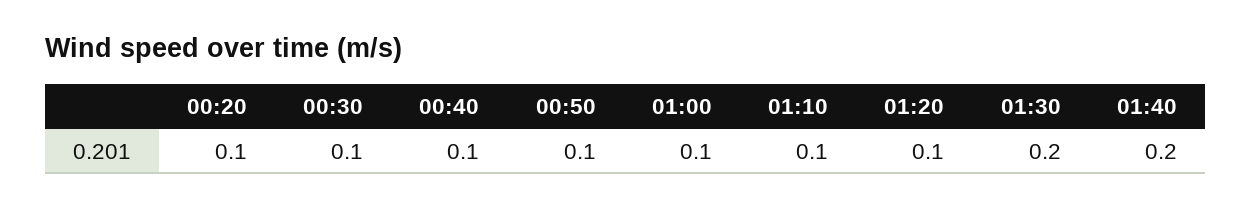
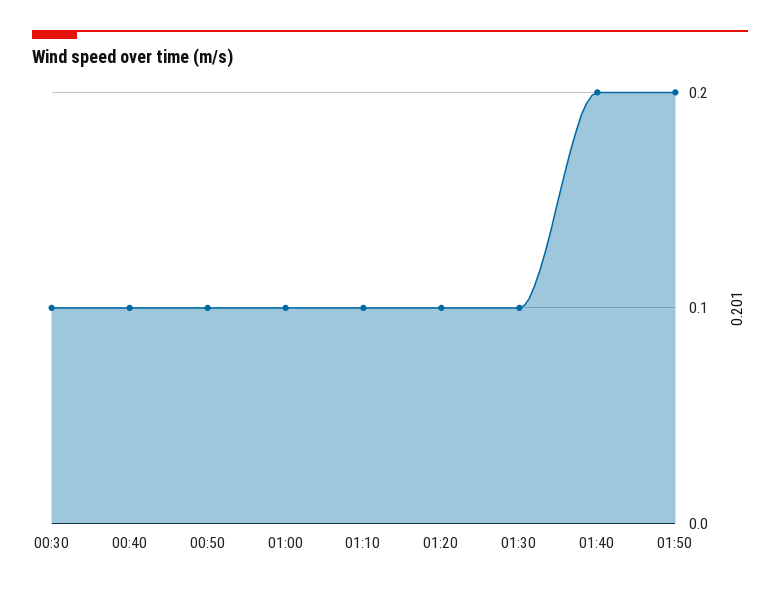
00:20: 0.1 -> none
01:30: 0.2 -> 0.1
01:50: none -> 0.2

